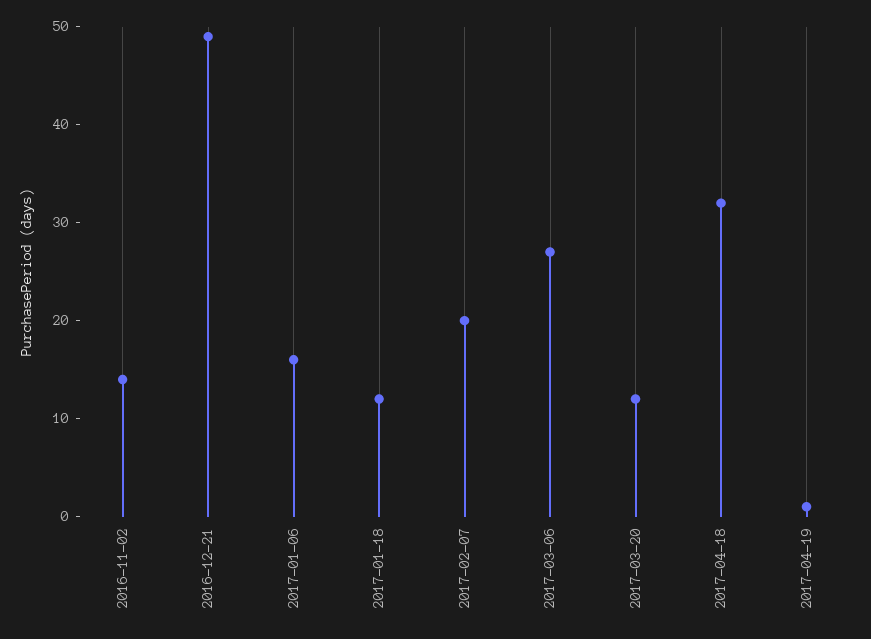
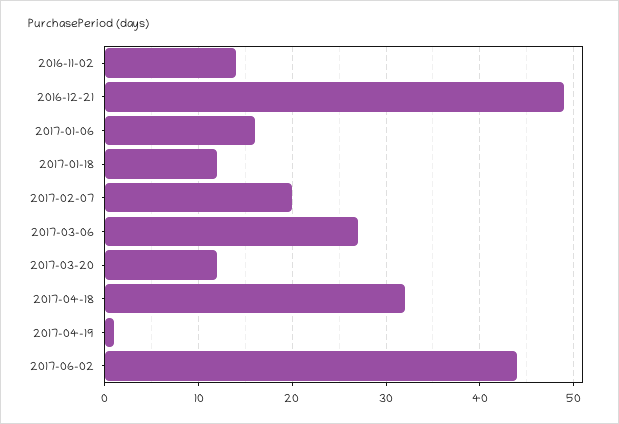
2017-06-02: none -> 44

